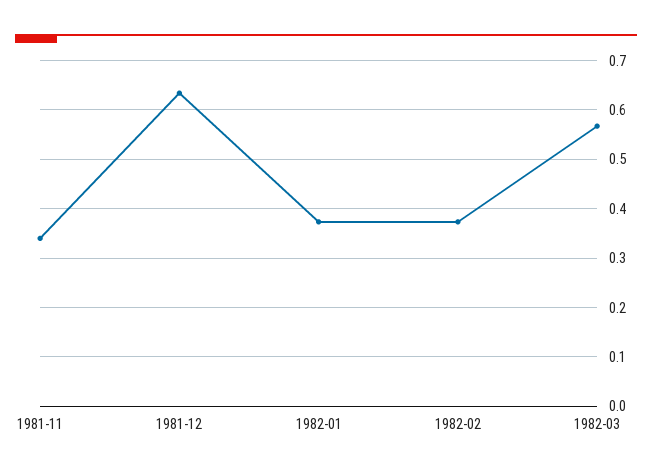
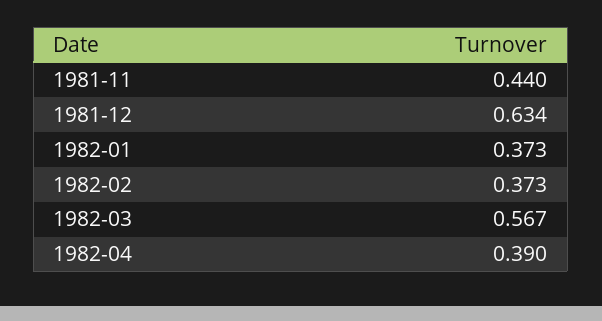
1981-11: 0.34 -> 0.44
1982-04: none -> 0.39

